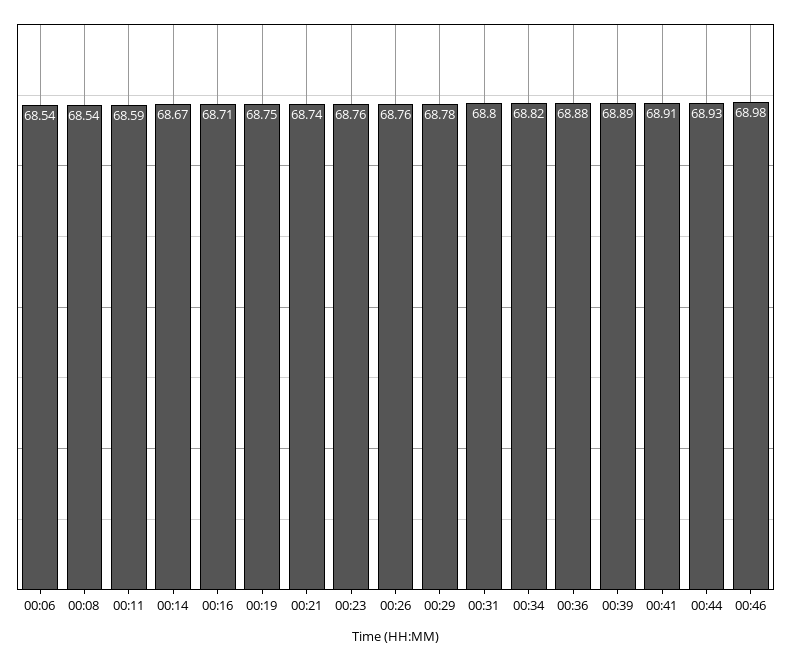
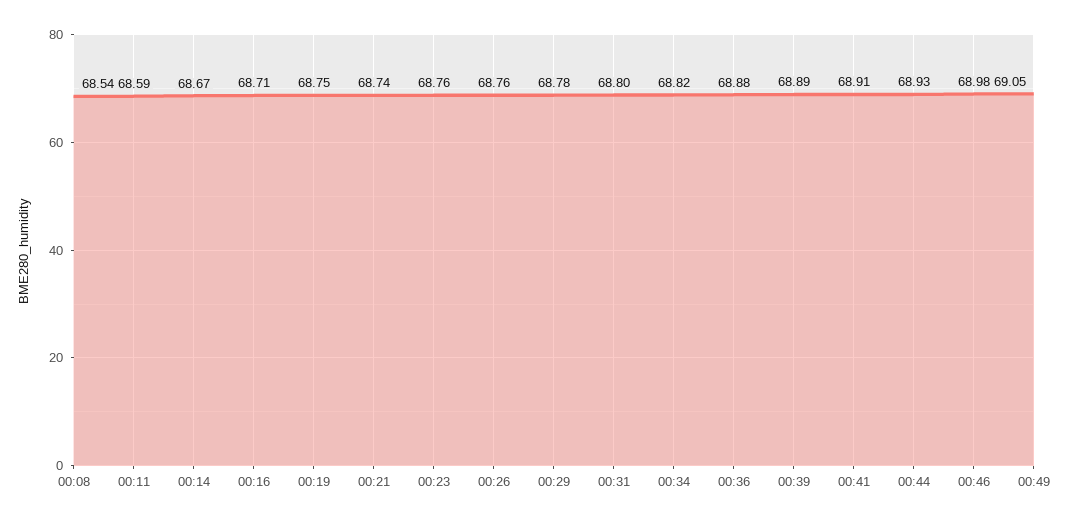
00:06: 68.54 -> none
00:49: none -> 69.05

